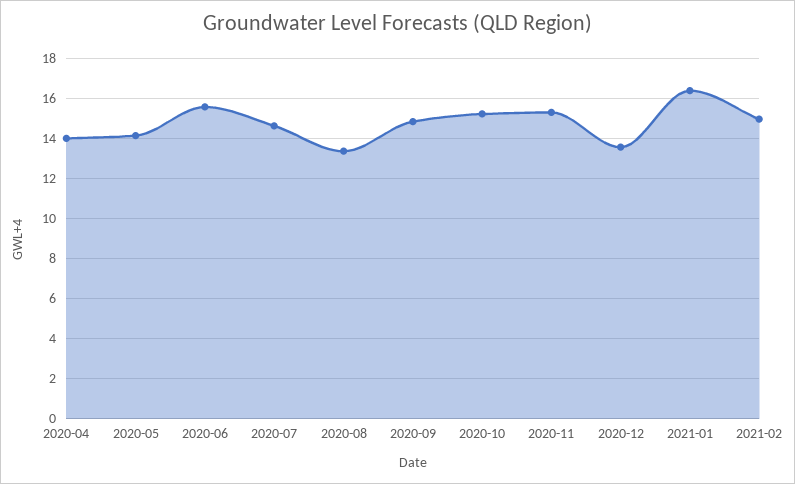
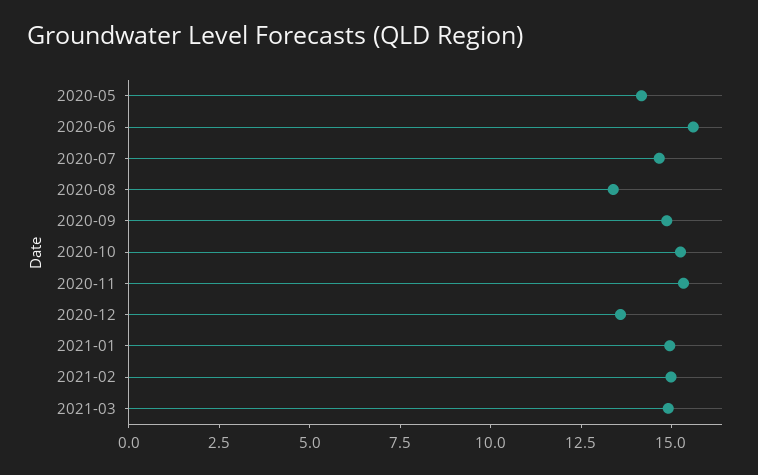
2020-04: 14 -> none
2021-01: 16.5 -> 15
2021-03: none -> 15

